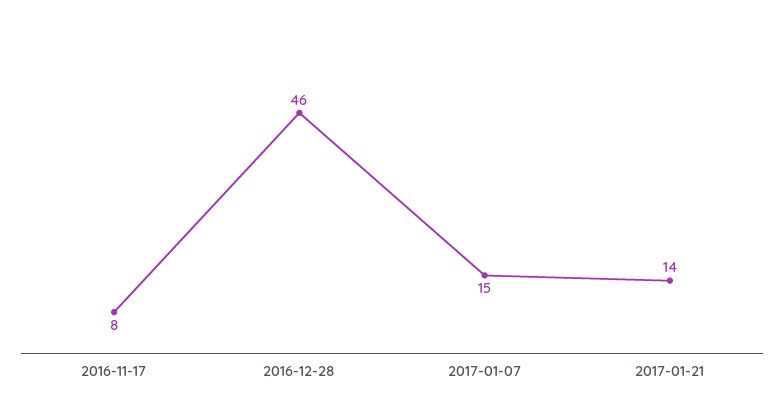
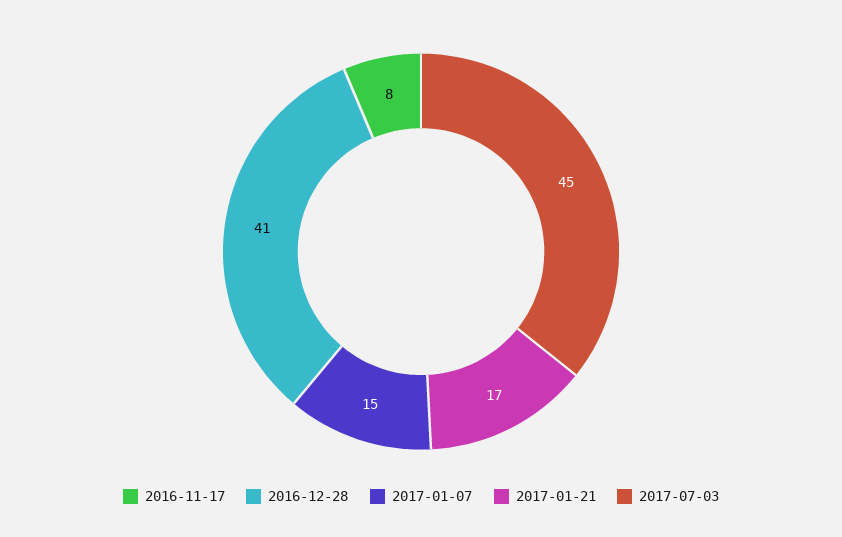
2016-12-28: 46 -> 41
2017-01-21: 14 -> 17
2017-07-03: none -> 45

